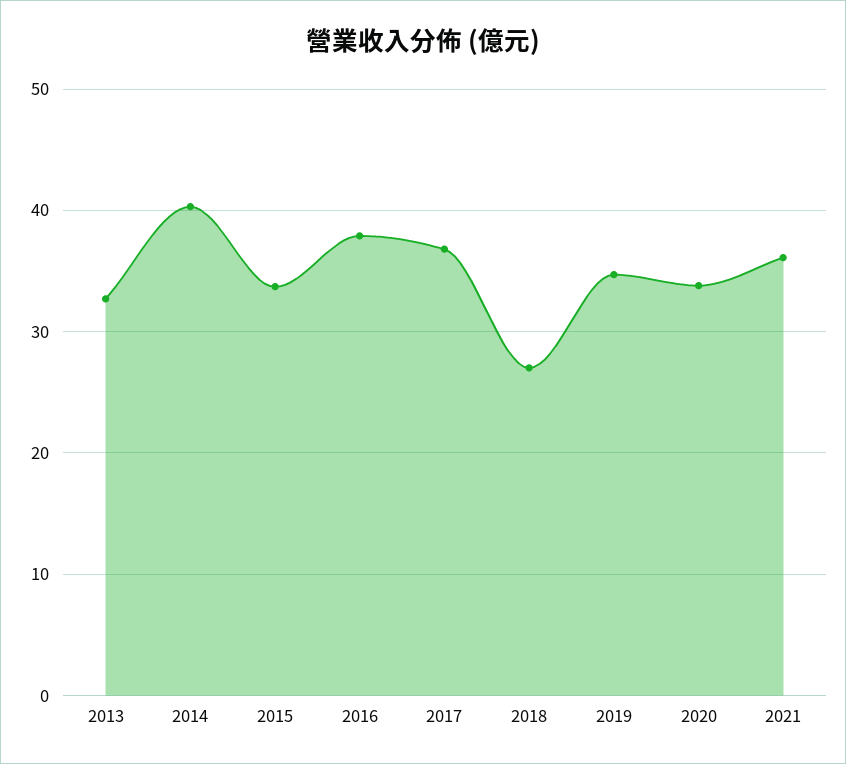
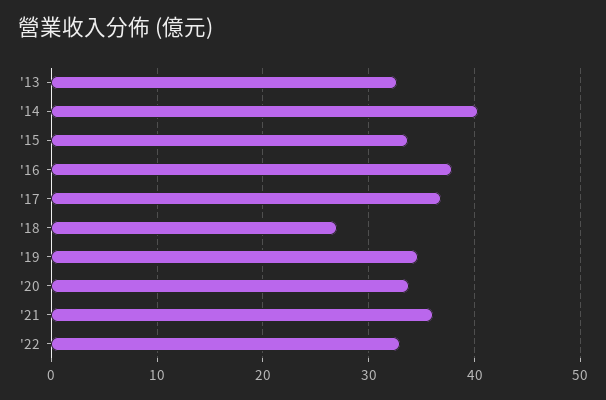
'22: none -> 33

